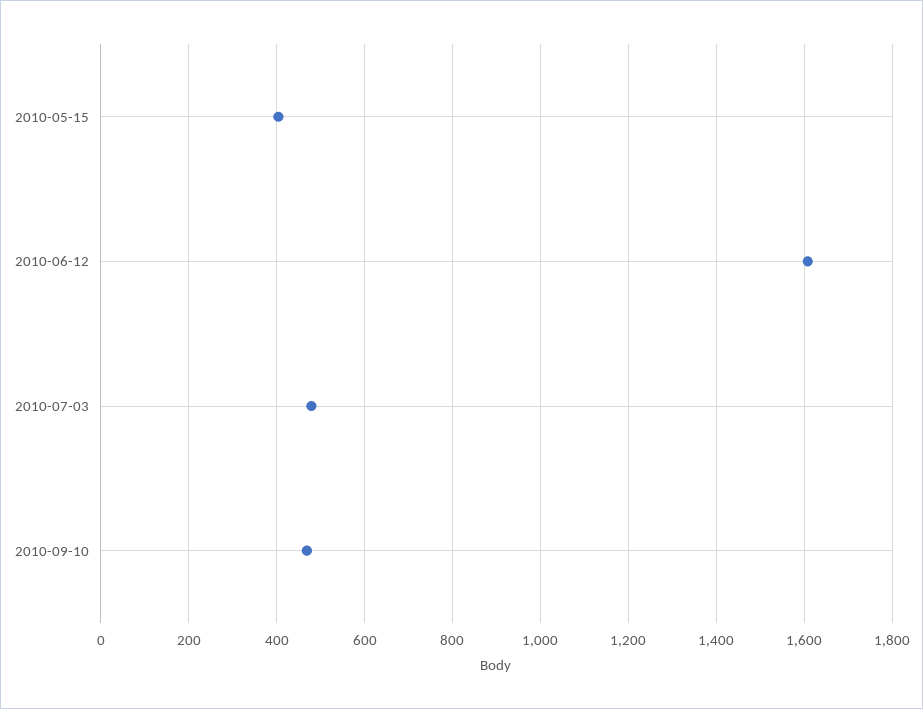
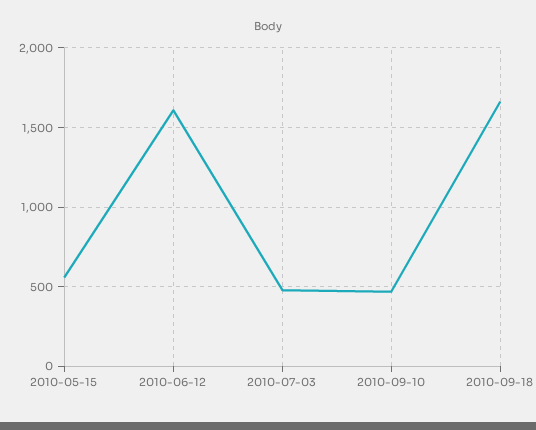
2010-05-15: 400 -> 550
2010-09-18: none -> 1650

